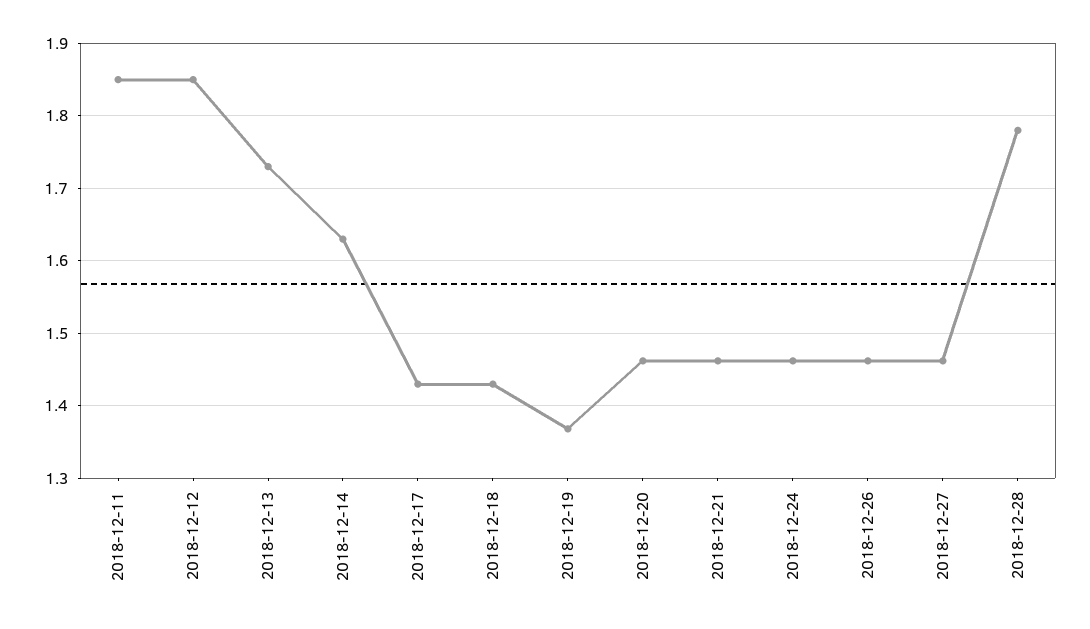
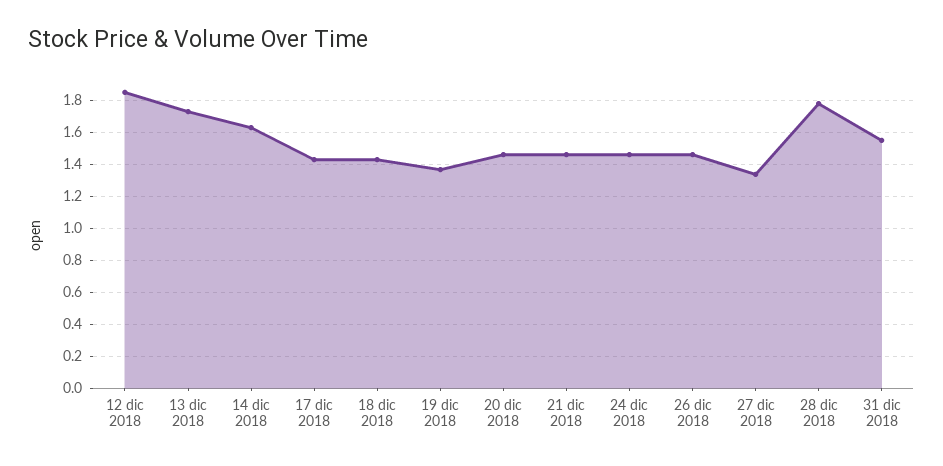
2018-12-11: 1.85 -> none
2018-12-27: 1.46 -> 1.35
31 dic 2018: none -> 1.55

